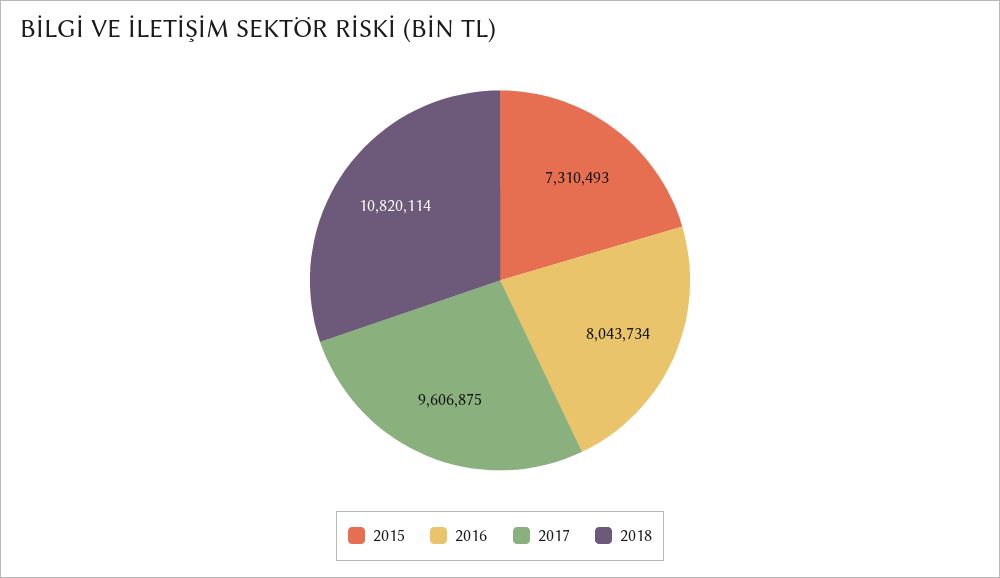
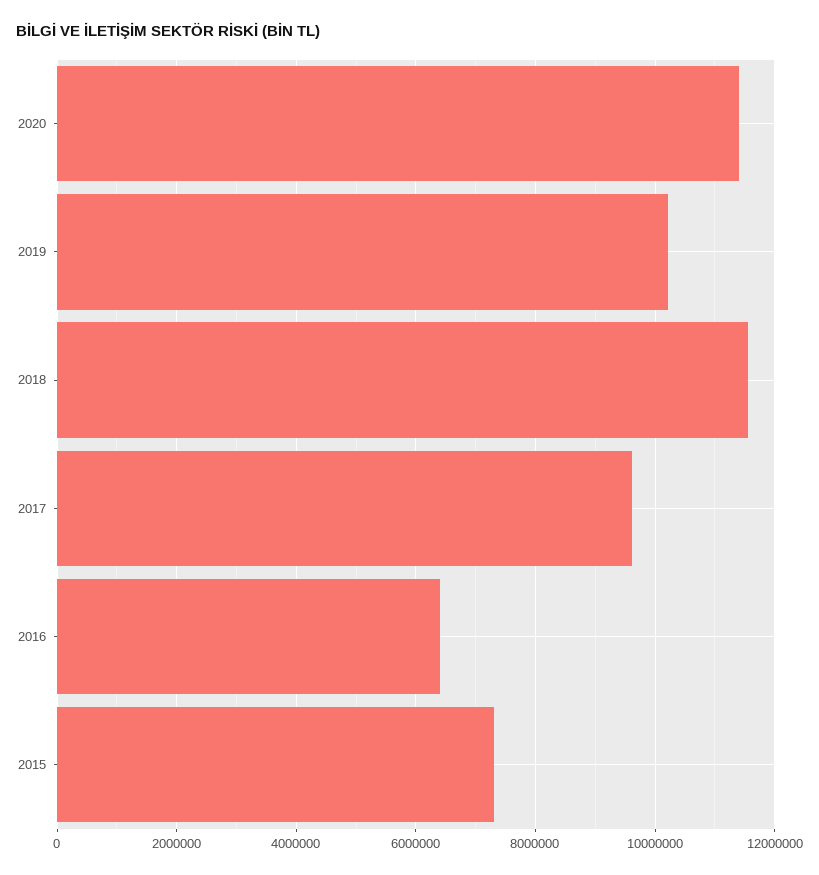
2016: 8043734 -> 6400000
2018: 10820114 -> 11600000
2020: none -> 11400000
2019: none -> 10200000

